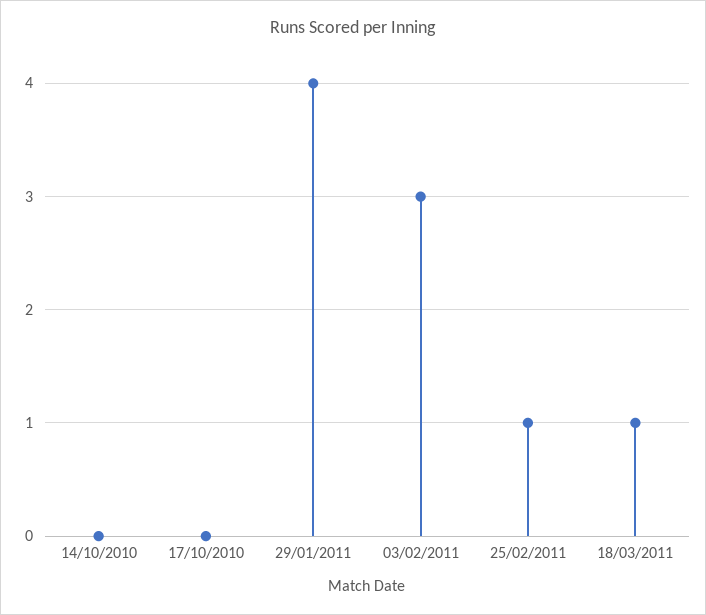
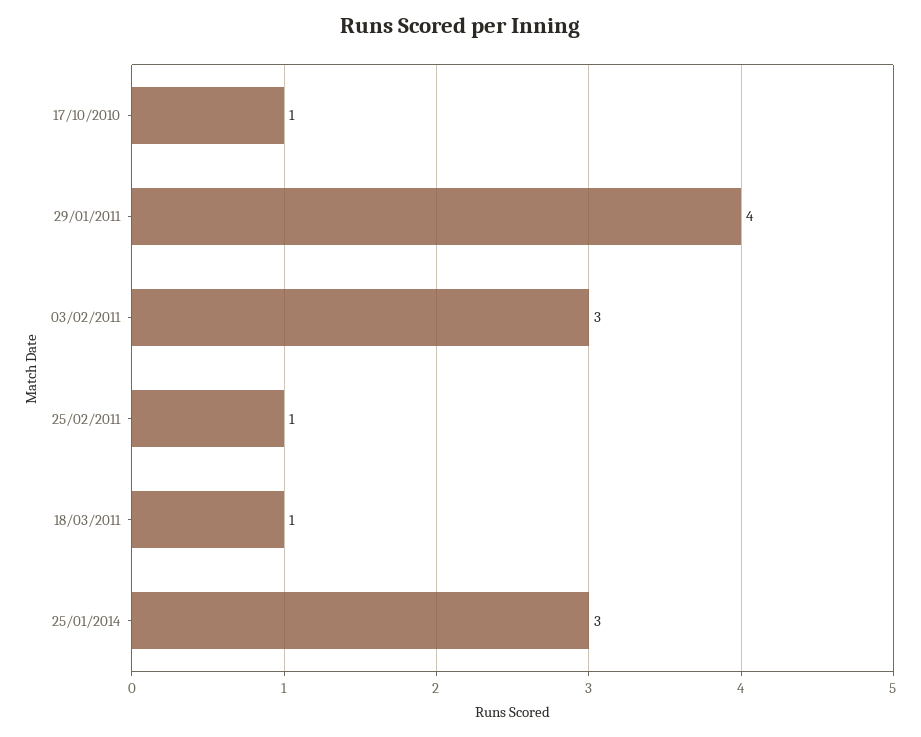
14/10/2010: 0 -> none
17/10/2010: 0 -> 1
25/01/2014: none -> 3

